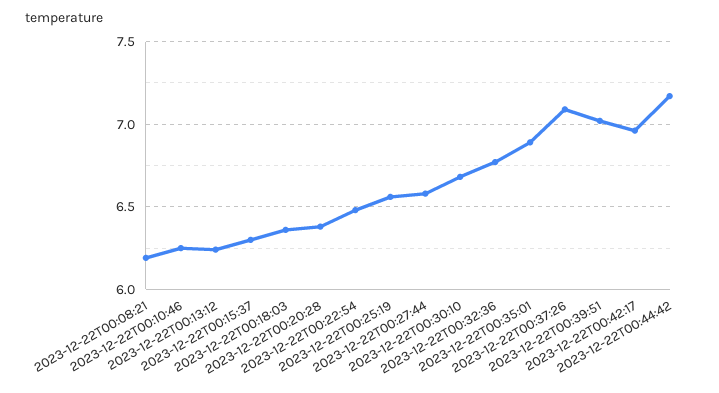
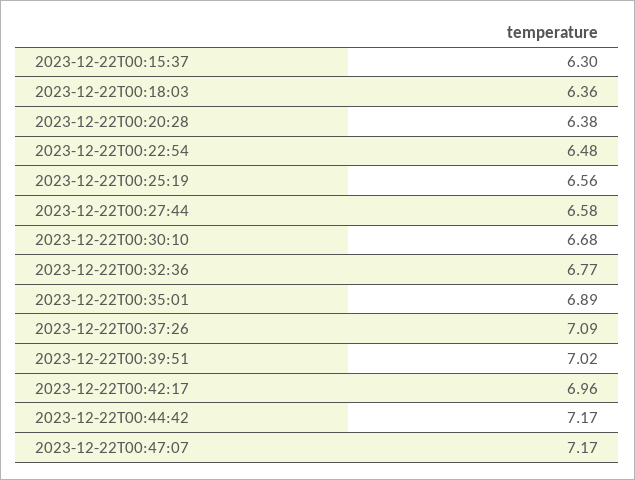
2023-12-22T00:08:21: 6.2 -> none
2023-12-22T00:10:46: 6.25 -> none
2023-12-22T00:13:12: 6.25 -> none
2023-12-22T00:47:07: none -> 7.17

